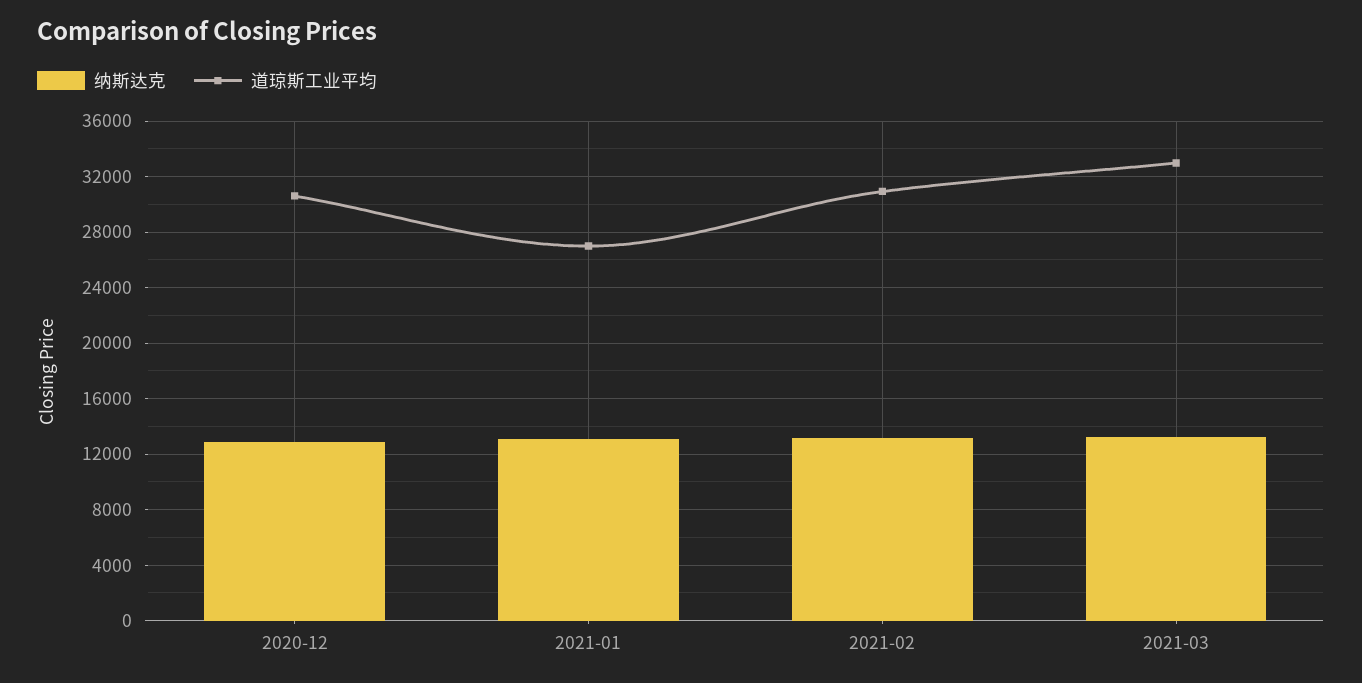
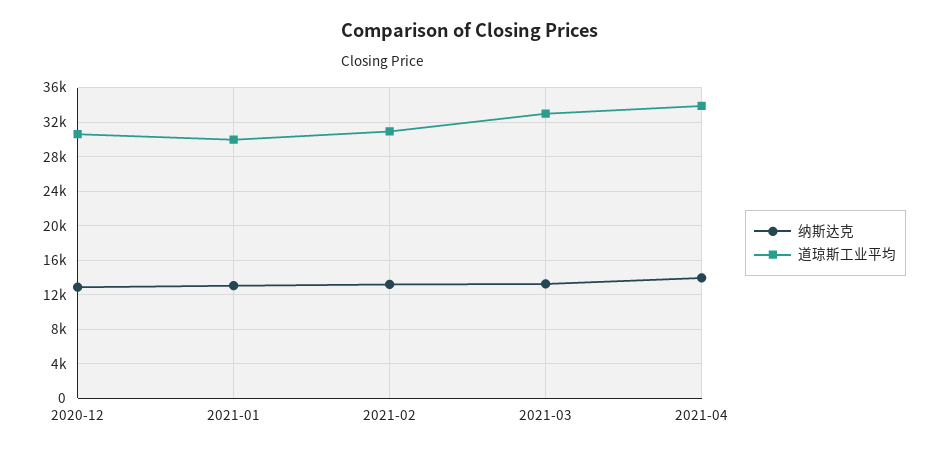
道琼斯工业平均, 2021-01: 27000 -> 30000
纳斯达克, 2021-04: none -> 14000
道琼斯工业平均, 2021-04: none -> 34000

